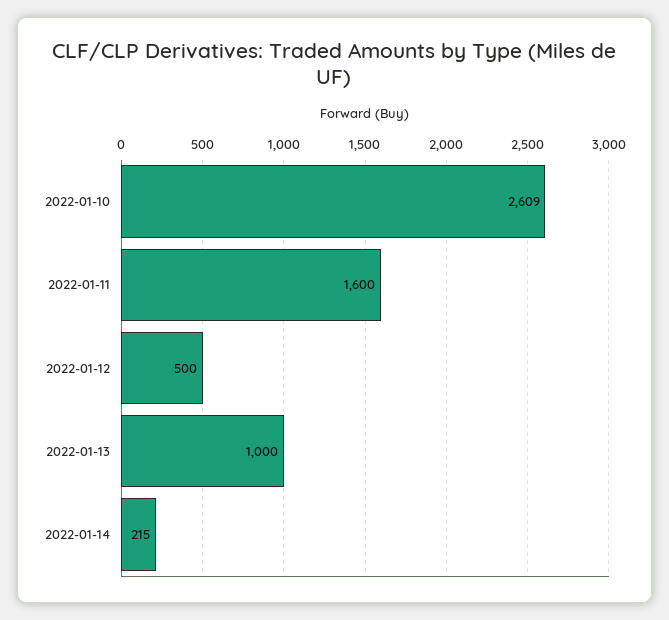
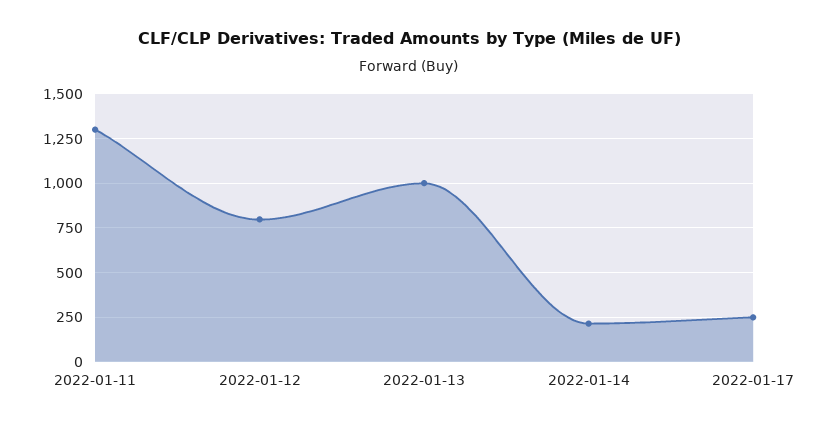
2022-01-10: 2609 -> none
2022-01-11: 1600 -> 1300
2022-01-12: 500 -> 800
2022-01-17: none -> 250

